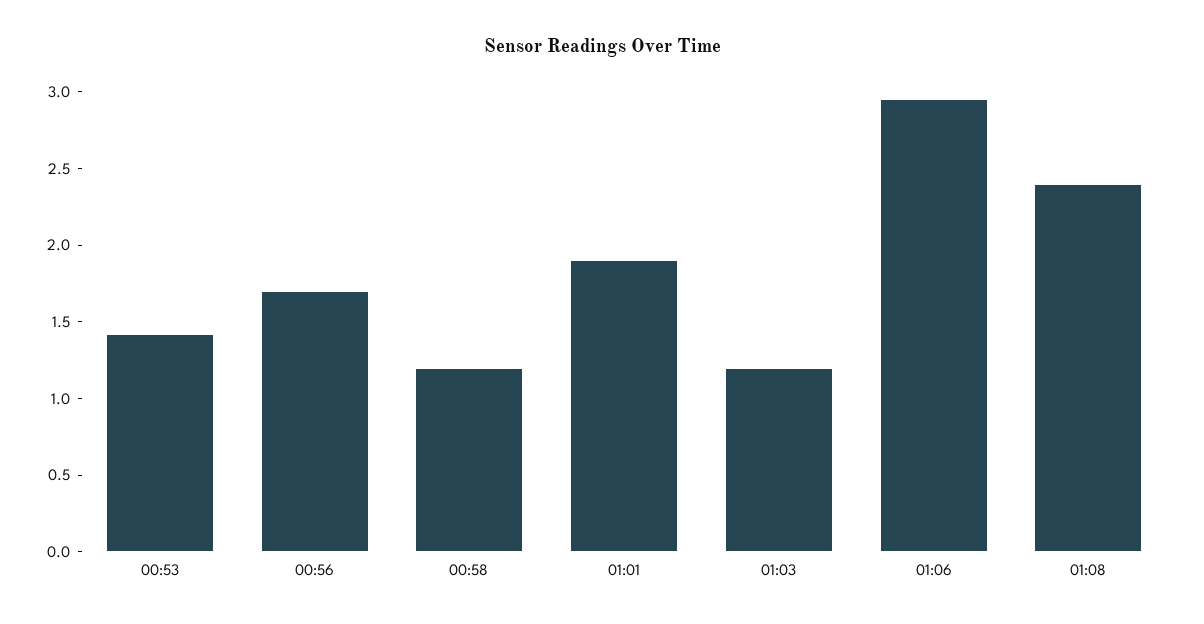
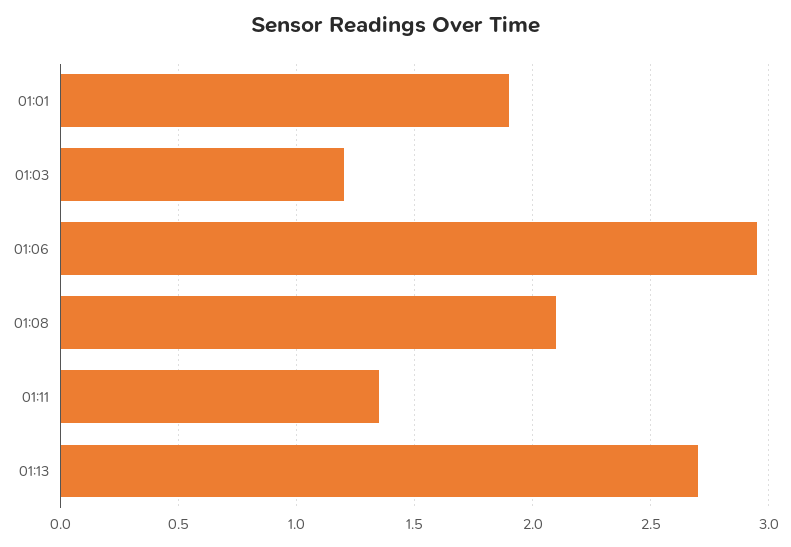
00:53: 1.4 -> none
00:56: 1.7 -> none
00:58: 1.2 -> none
01:08: 2.4 -> 2.1
01:11: none -> 1.35
01:13: none -> 2.7

